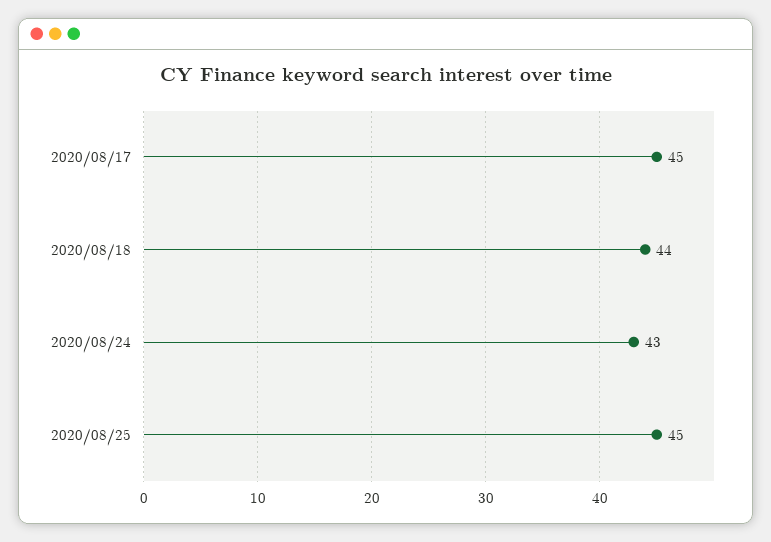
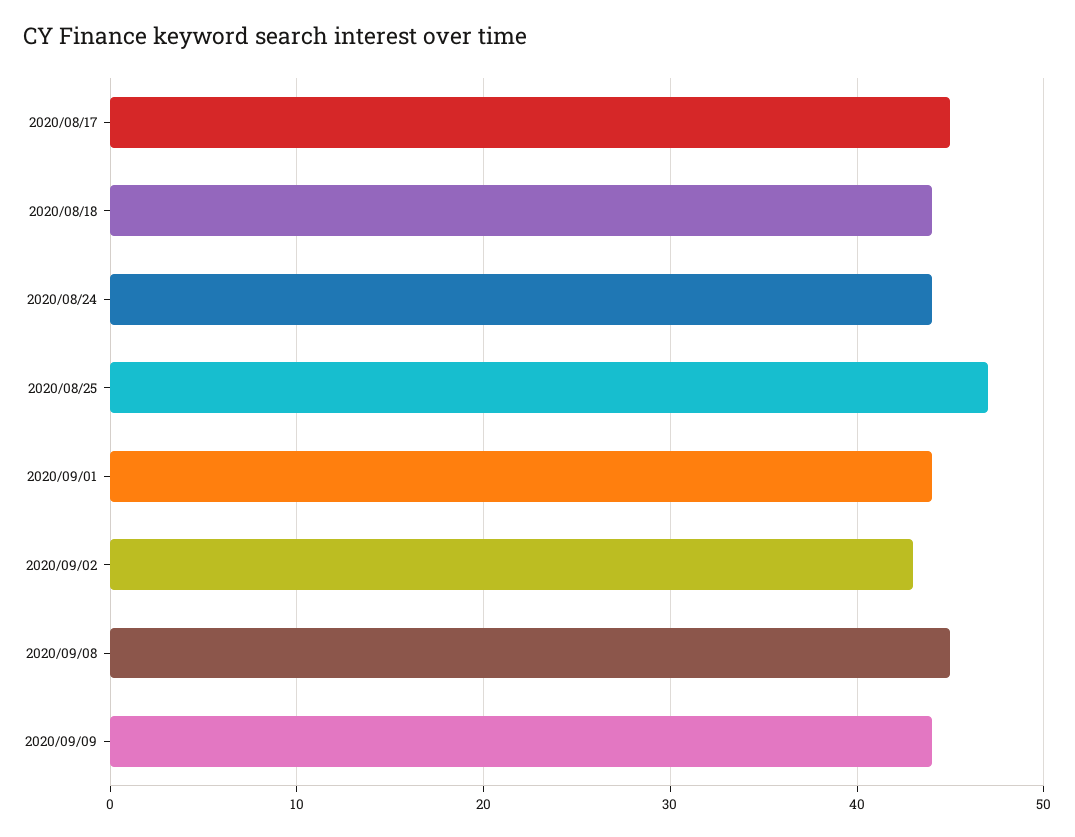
2020/08/24: 43 -> 44
2020/08/25: 45 -> 47
2020/09/01: none -> 44
2020/09/02: none -> 43
2020/09/08: none -> 45
2020/09/09: none -> 44

